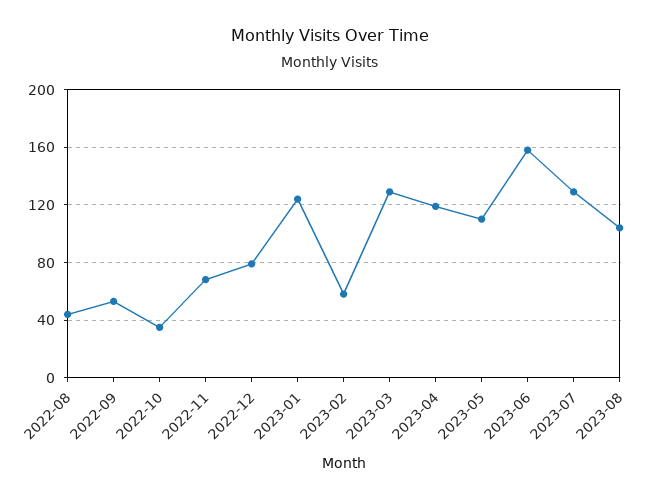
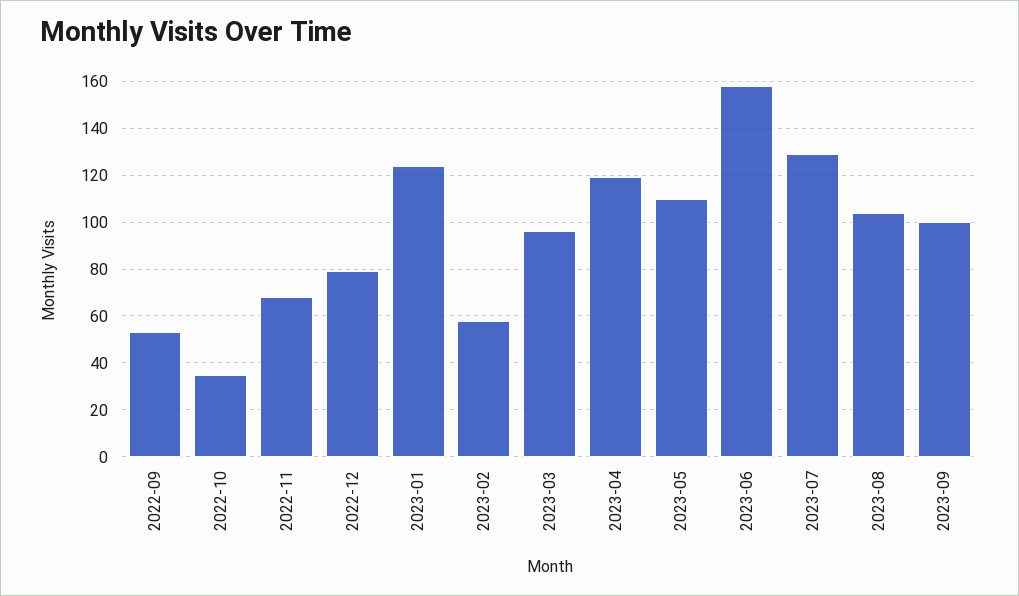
2022-08: 45 -> none
2023-03: 130 -> 95
2023-09: none -> 100

